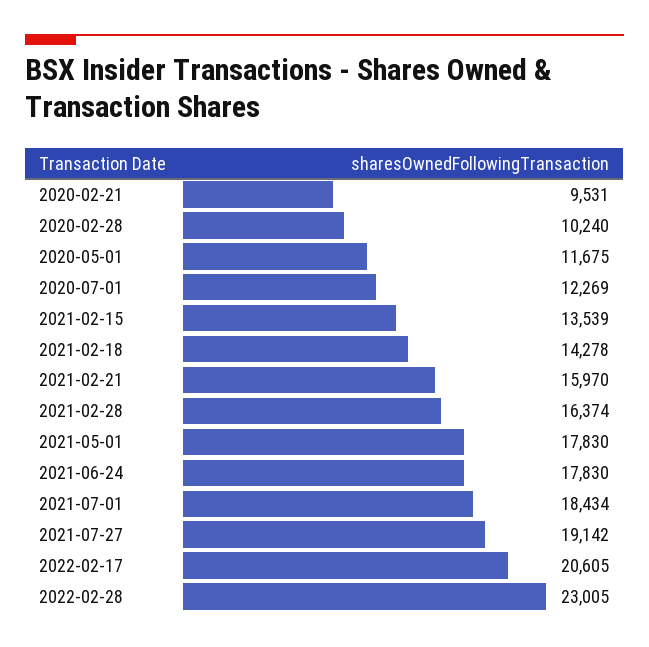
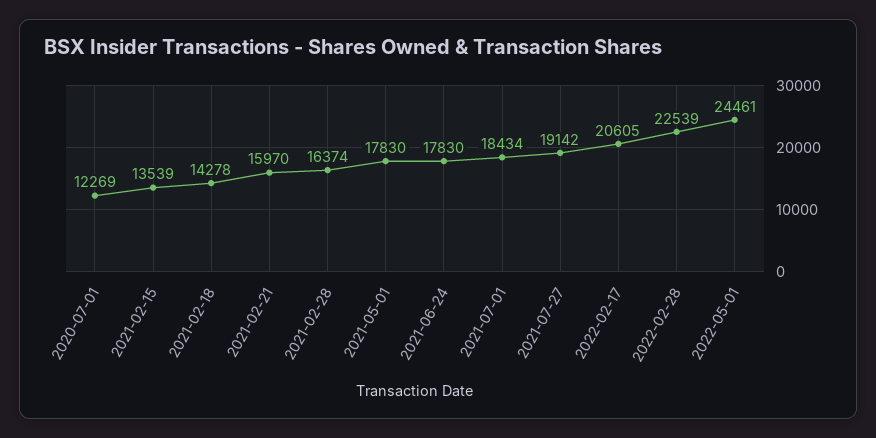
2020-02-21: 9531 -> none
2020-02-28: 10240 -> none
2020-05-01: 11675 -> none
2022-02-28: 23005 -> 22539
2022-05-01: none -> 24461

